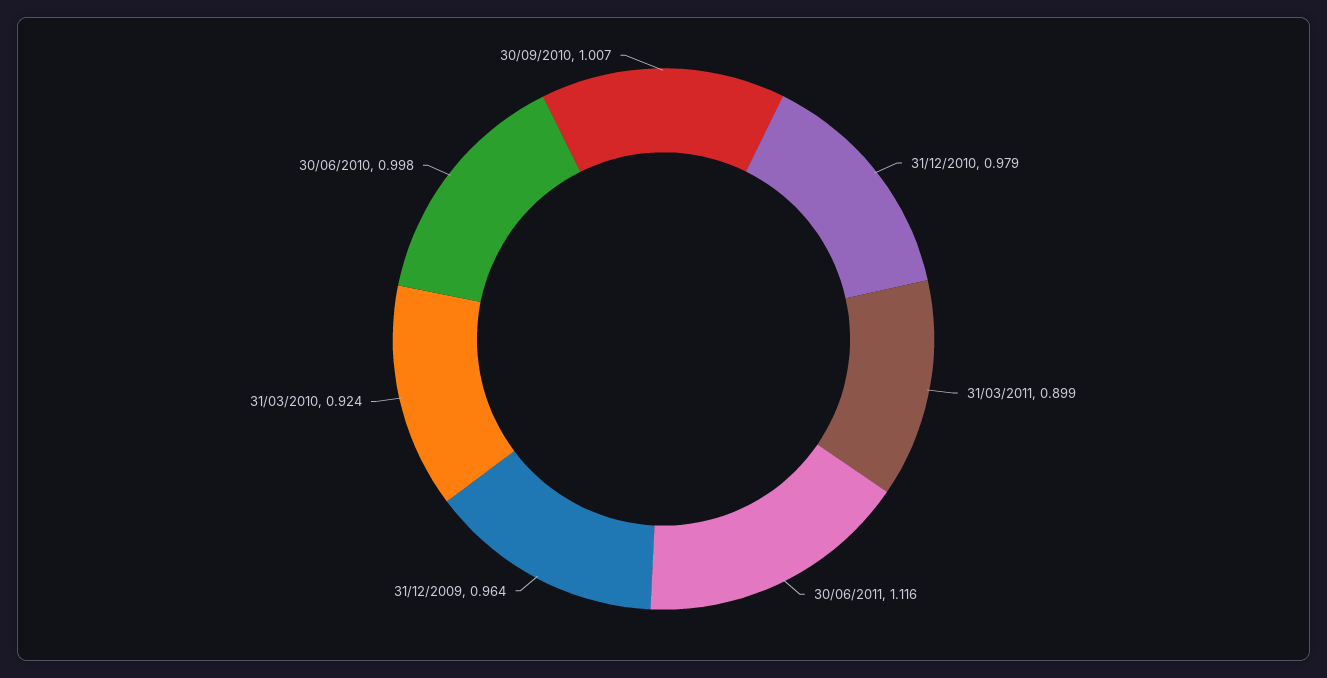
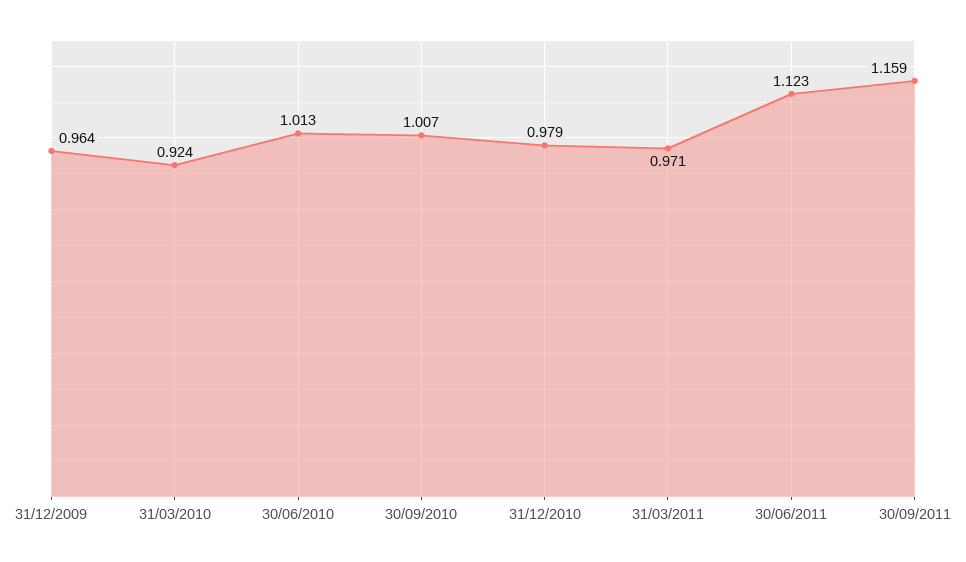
31/03/2011: 0.899 -> 0.971
30/06/2011: 1.116 -> 1.123
30/06/2010: 0.998 -> 1.013
30/09/2011: none -> 1.159

